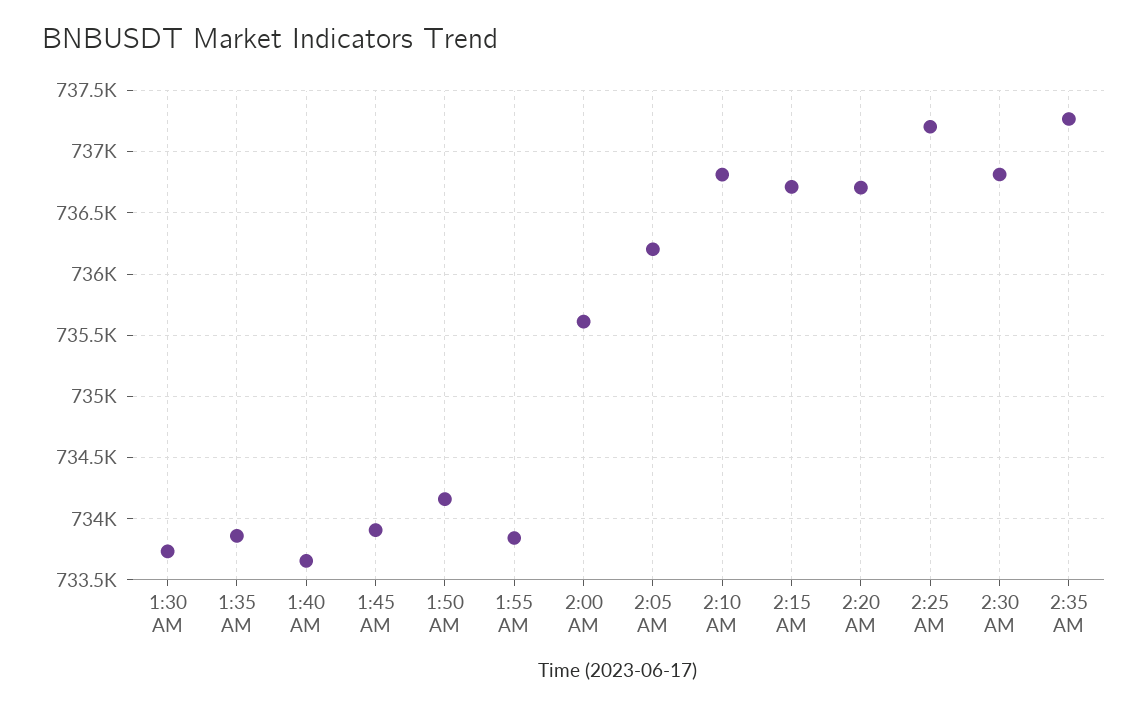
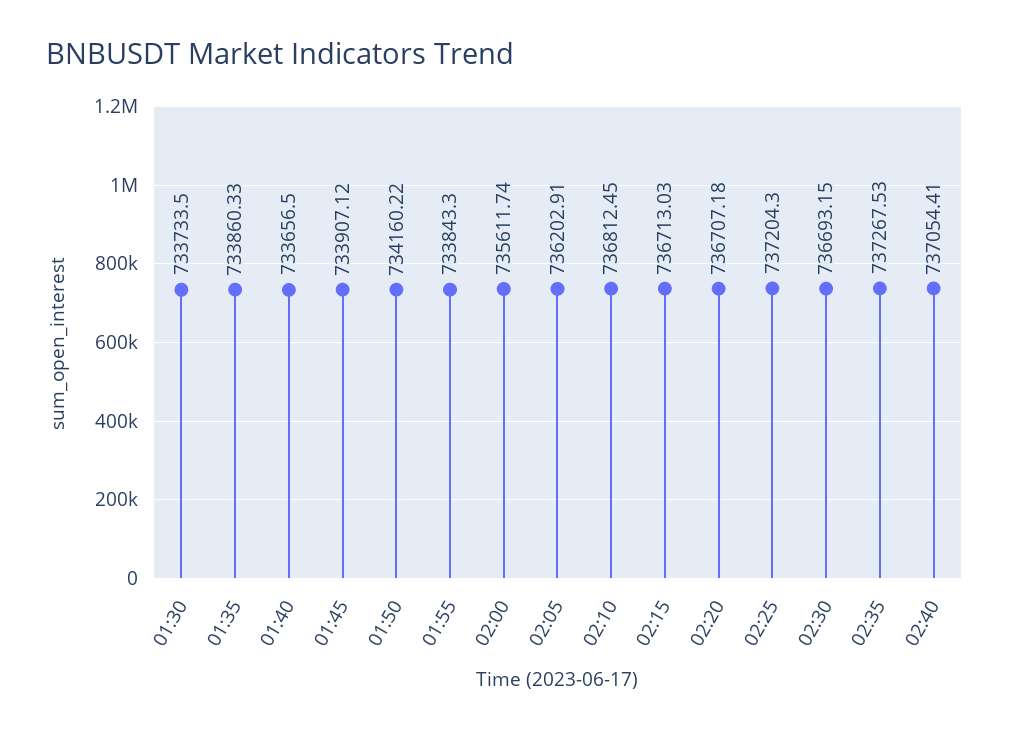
2:30 AM: 736800 -> 736693.15
02:40: none -> 737054.41

